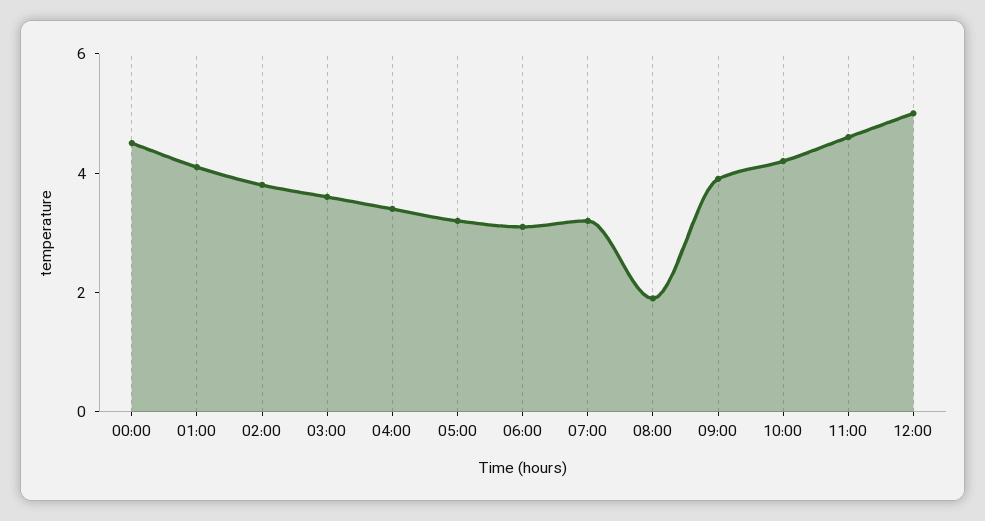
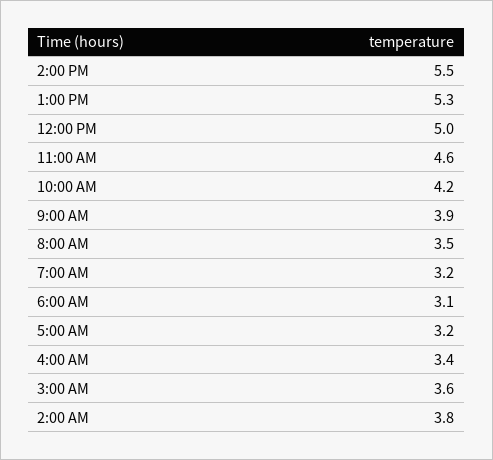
00:00: 4.5 -> none
01:00: 4 -> none
08:00: 2 -> 3.5
2:00 PM: none -> 5.5
1:00 PM: none -> 5.3

